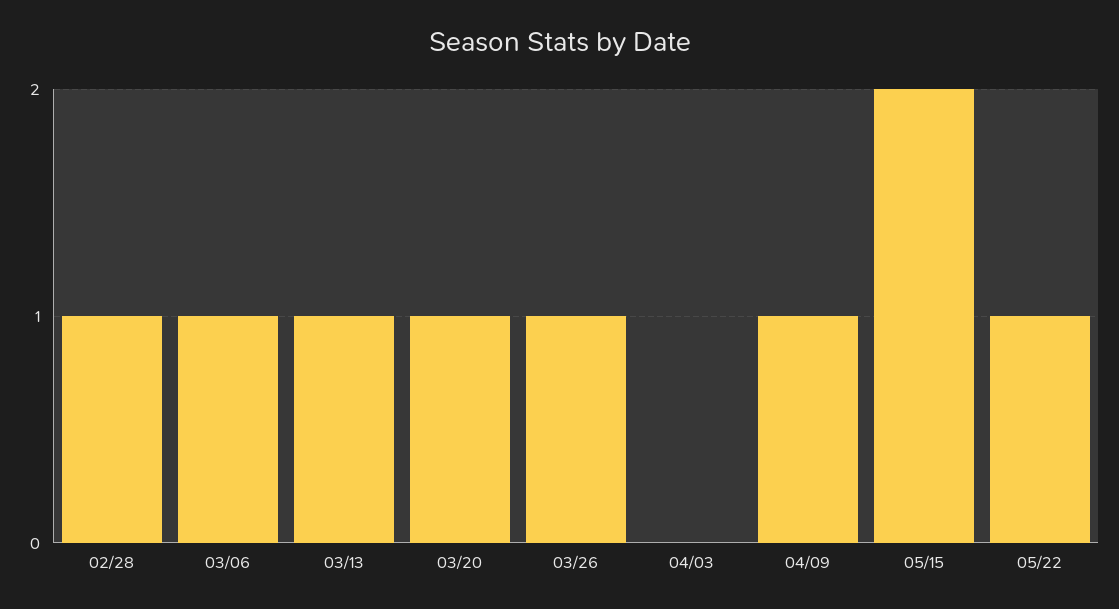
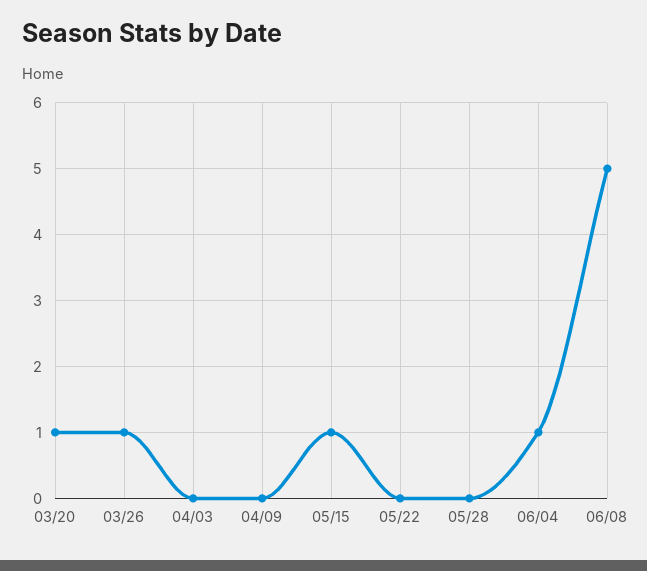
02/28: 1 -> none
03/06: 1 -> none
03/13: 1 -> none
04/09: 1 -> 0
05/15: 2 -> 1
05/22: 1 -> 0
05/28: none -> 0
06/04: none -> 1
06/08: none -> 5

